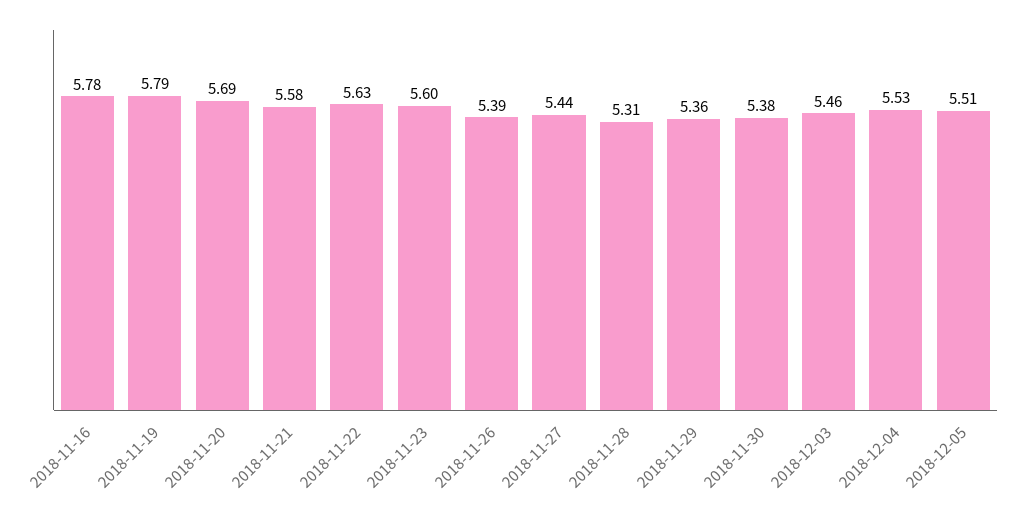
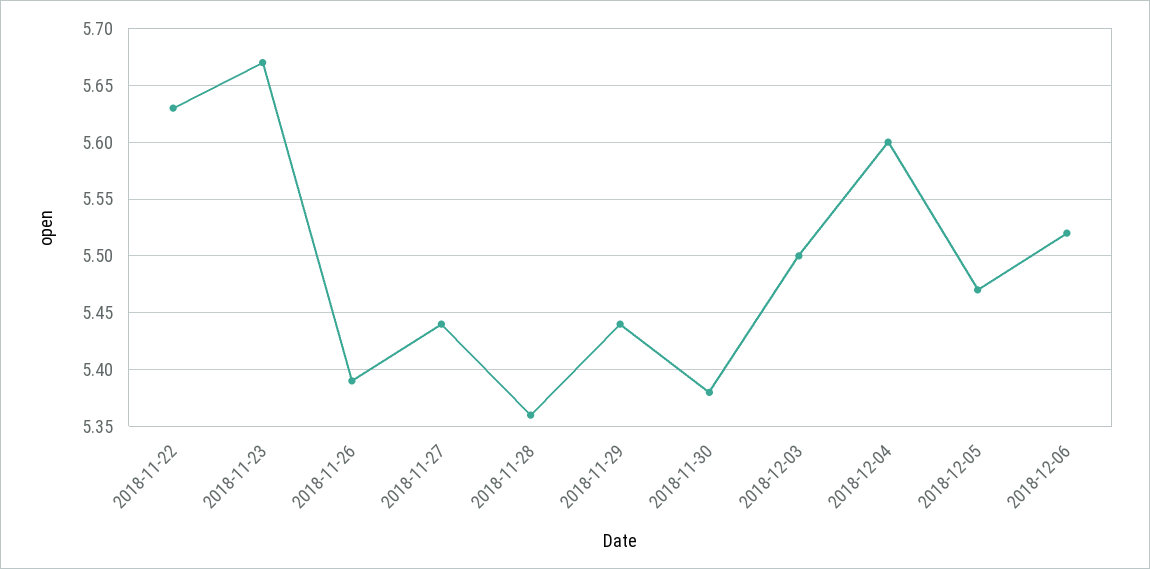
2018-11-16: 5.78 -> none
2018-11-19: 5.79 -> none
2018-11-20: 5.69 -> none
2018-11-21: 5.58 -> none
2018-11-23: 5.6 -> 5.67
2018-11-28: 5.31 -> 5.36
2018-11-29: 5.36 -> 5.44
2018-12-03: 5.46 -> 5.5
2018-12-04: 5.53 -> 5.6
2018-12-05: 5.51 -> 5.47
2018-12-06: none -> 5.52

